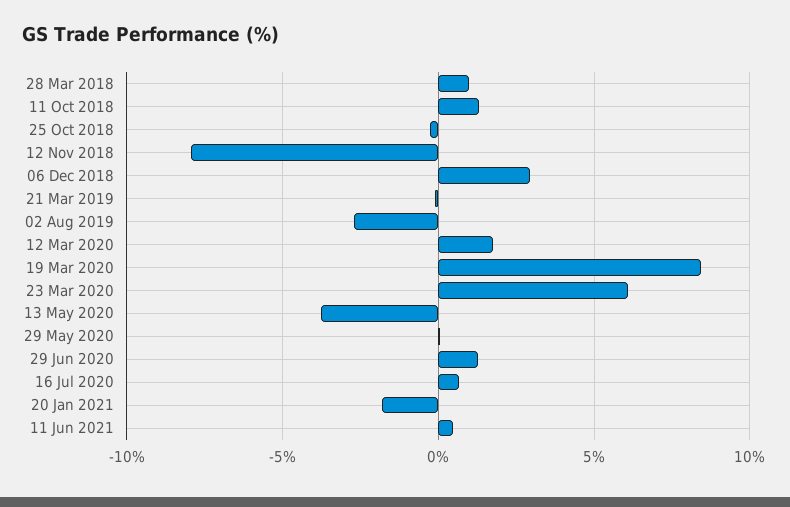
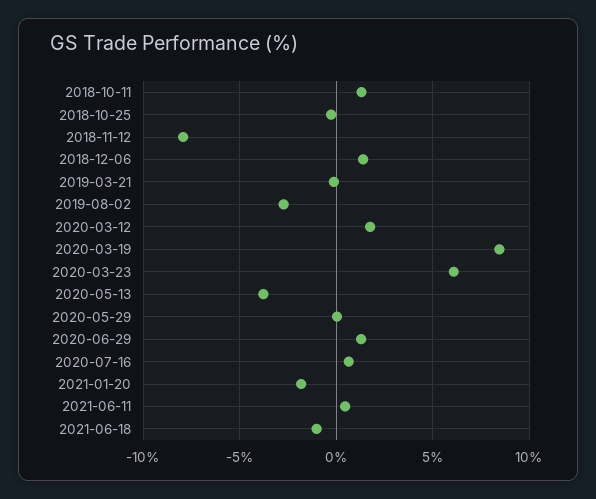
28 Mar 2018: 1 -> none
06 Dec 2018: 3 -> 1.5
2021-06-18: none -> -1

